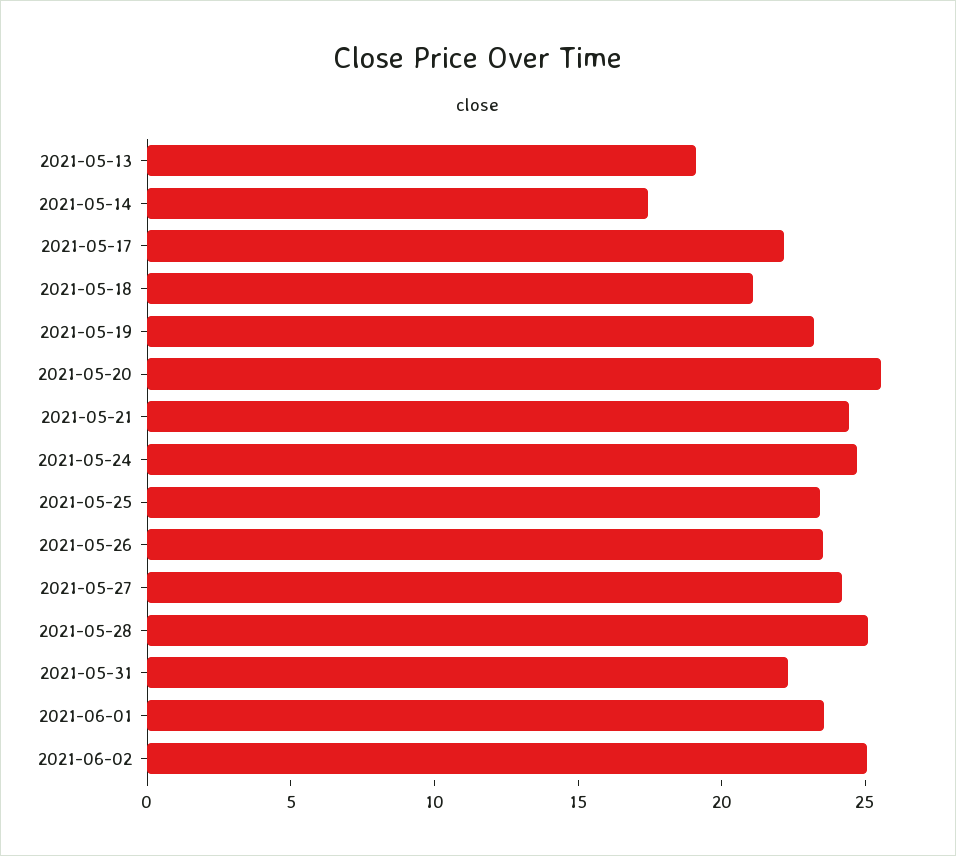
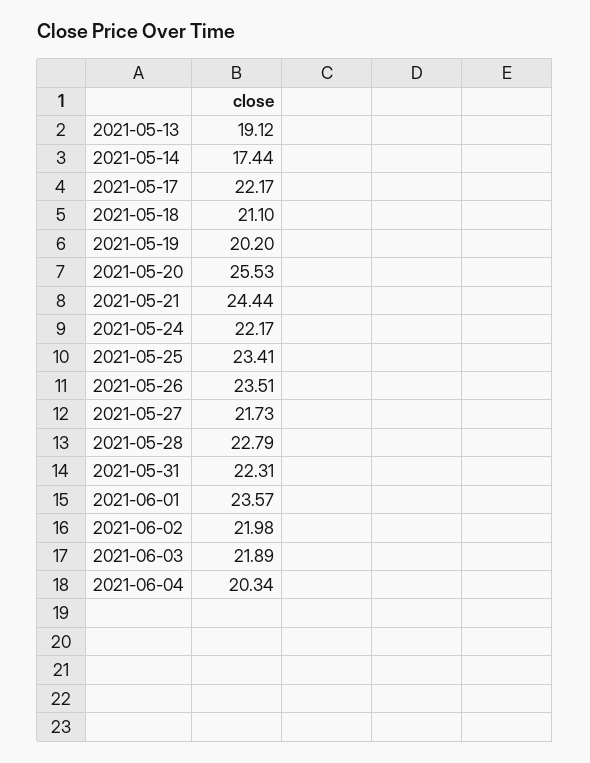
2021-05-19: 23 -> 20.2
2021-05-24: 25 -> 22.17
2021-05-27: 24 -> 21.73
2021-05-28: 25 -> 22.79
2021-06-02: 25 -> 21.98
2021-06-03: none -> 21.89
2021-06-04: none -> 20.34

